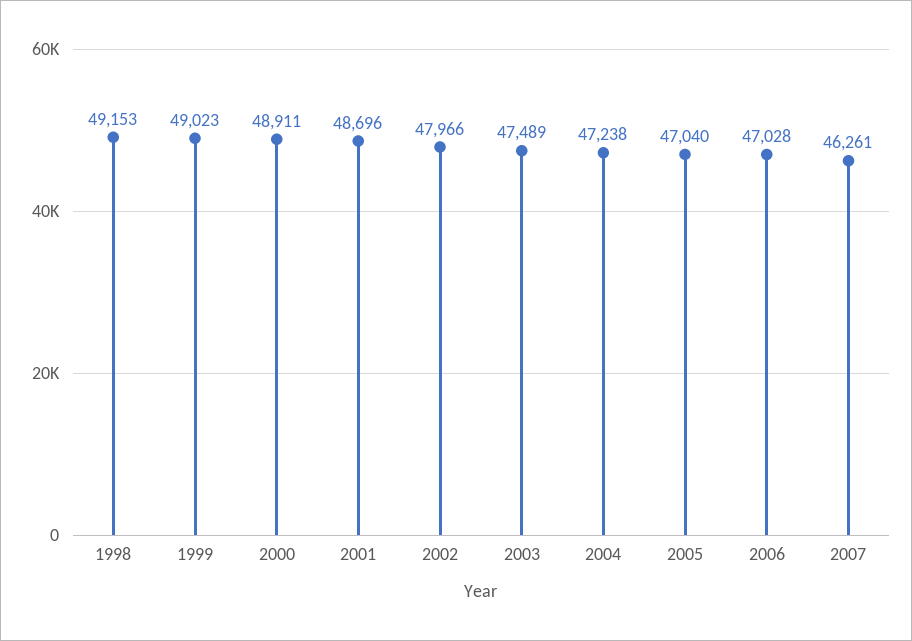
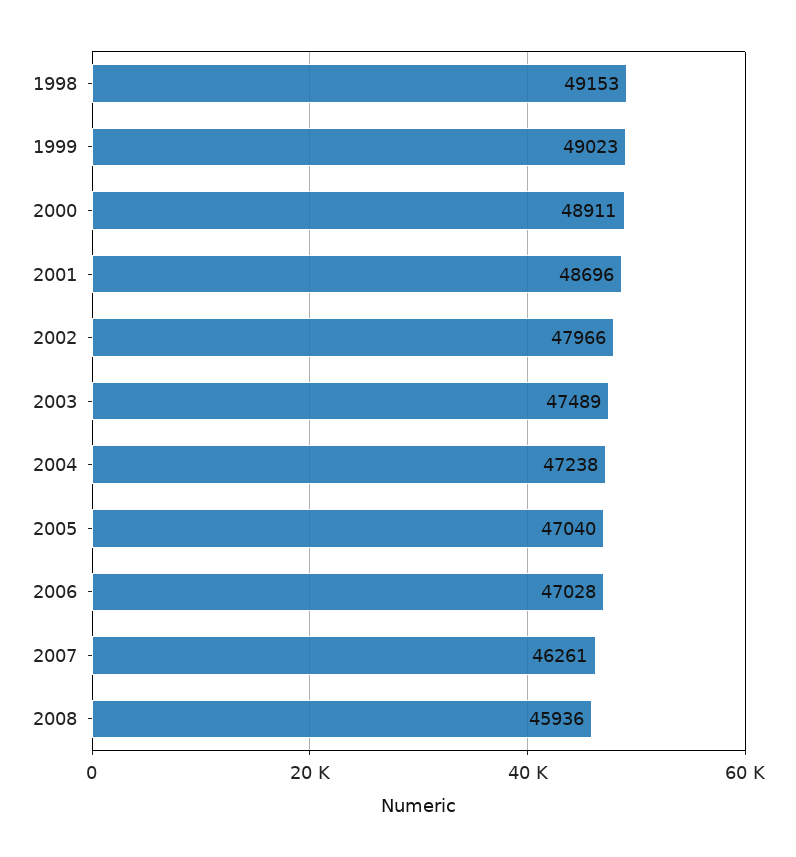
2008: none -> 45936

